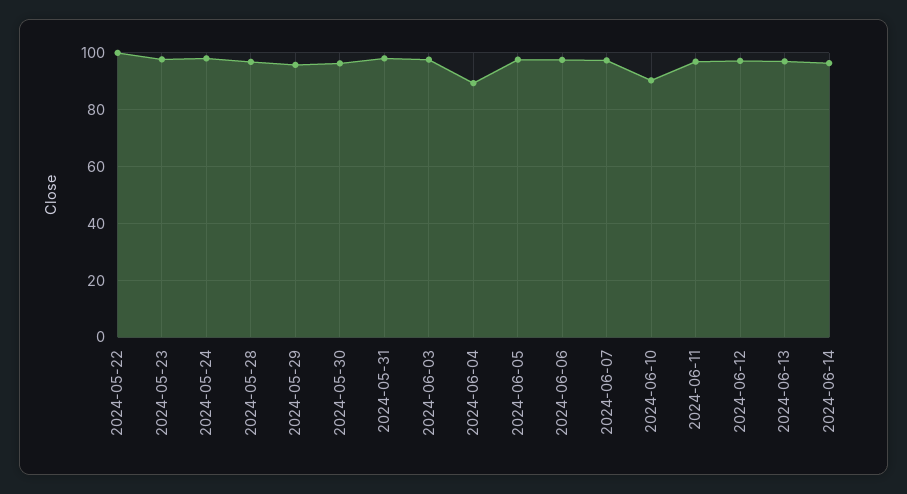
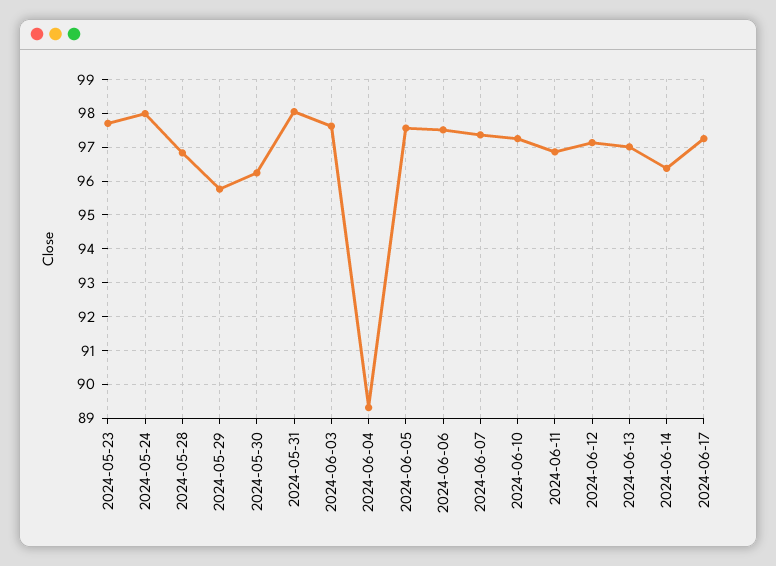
2024-05-22: 100 -> none
2024-06-10: 90 -> 97.2
2024-06-17: none -> 97.2

